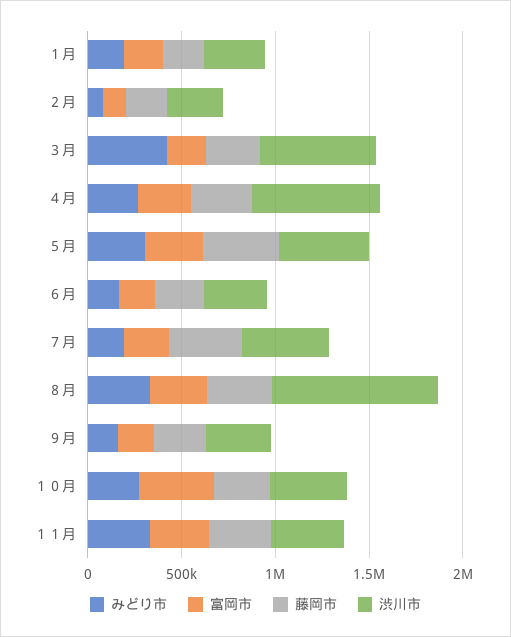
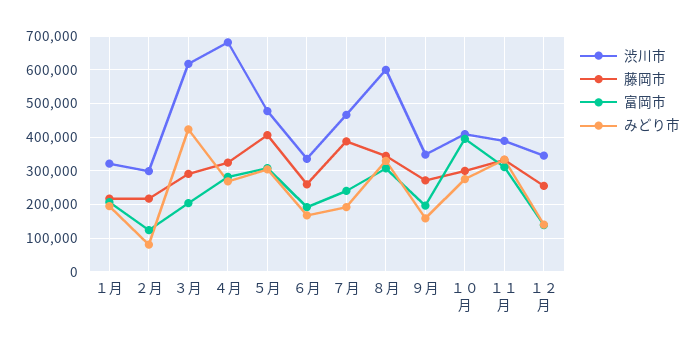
渋川市, ８月: 900000 -> 600000
渋川市, １２月: none -> 340000
藤岡市, １２月: none -> 260000
富岡市, １２月: none -> 140000
みどり市, １２月: none -> 140000

